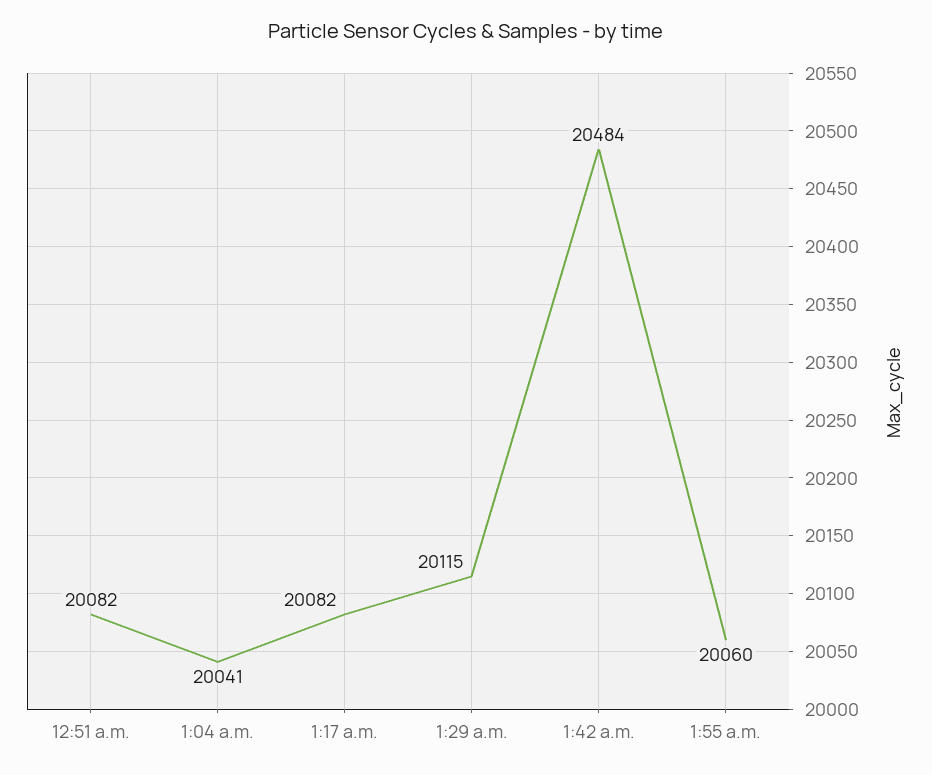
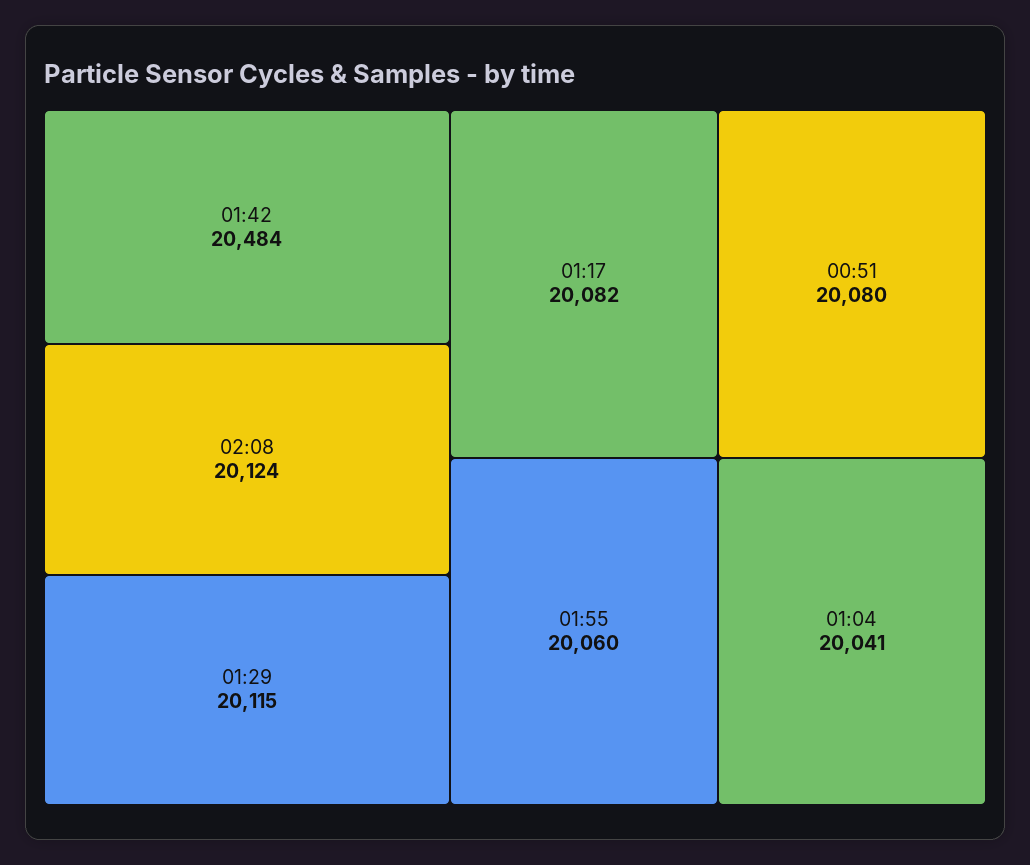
12:51 a.m.: 20082 -> 20080
02:08: none -> 20124

